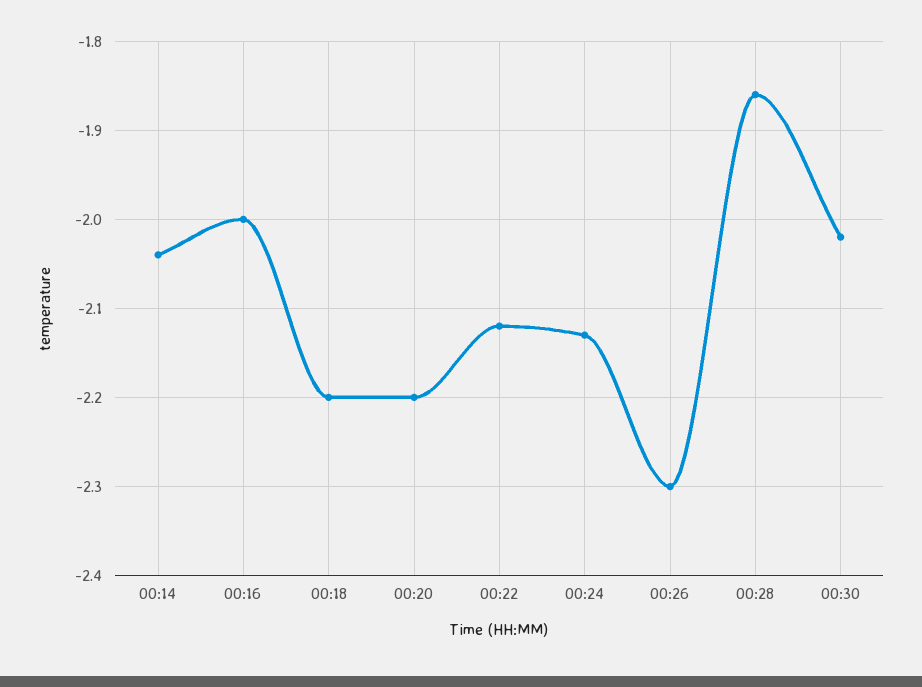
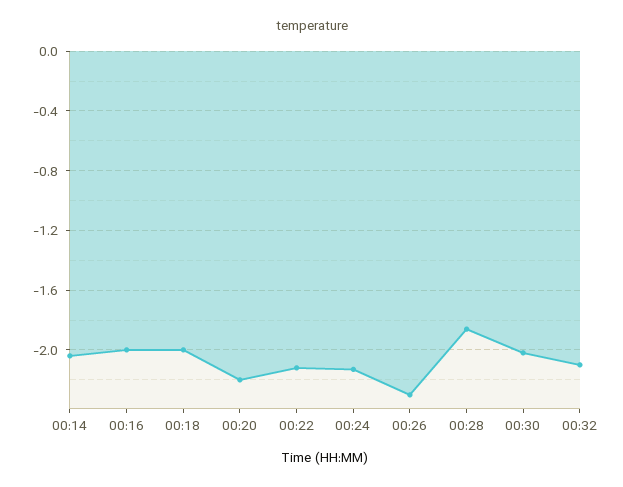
00:18: -2.2 -> -2
00:32: none -> -2.1

